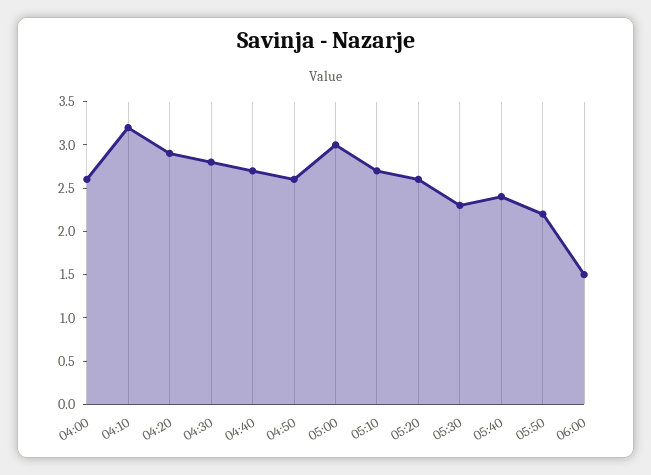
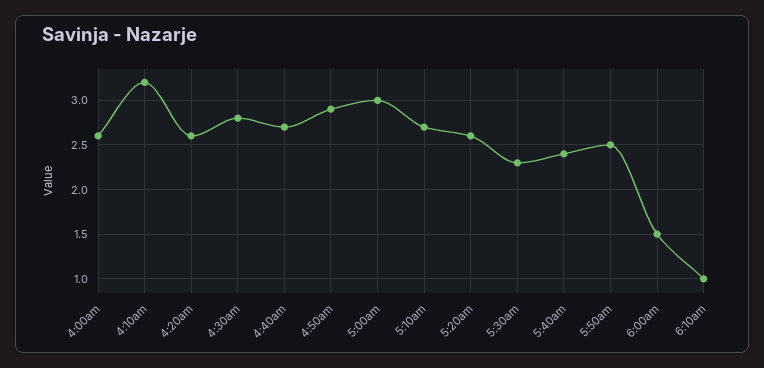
04:20: 2.9 -> 2.6
04:50: 2.6 -> 2.9
05:50: 2.2 -> 2.5
6:10am: none -> 1

